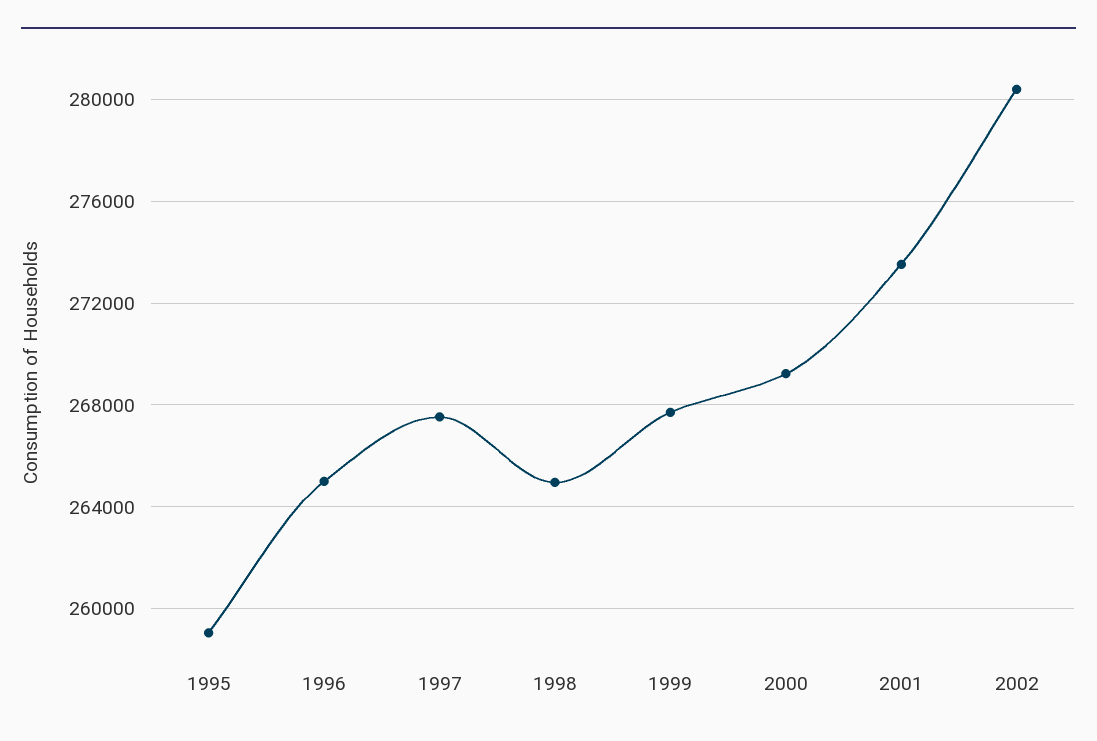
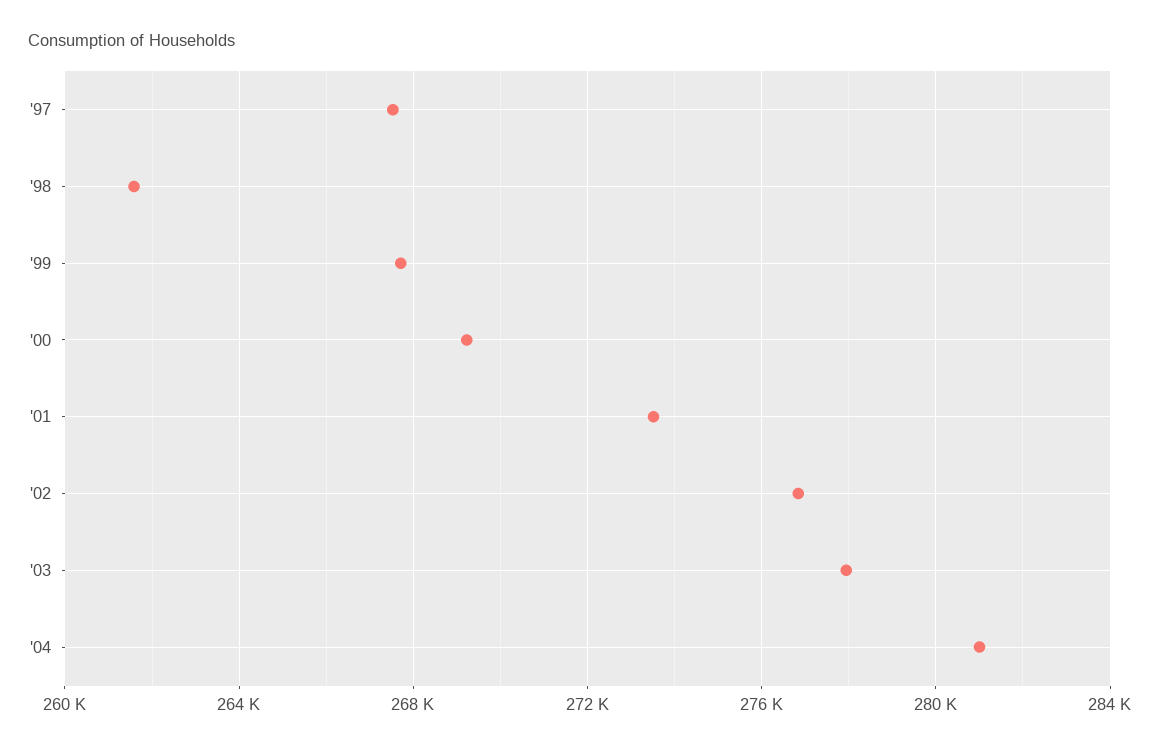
1995: 259000 -> none
1996: 265000 -> none
1998: 265000 -> 261500
2002: 280500 -> 277000
'03: none -> 278000
'04: none -> 281000

